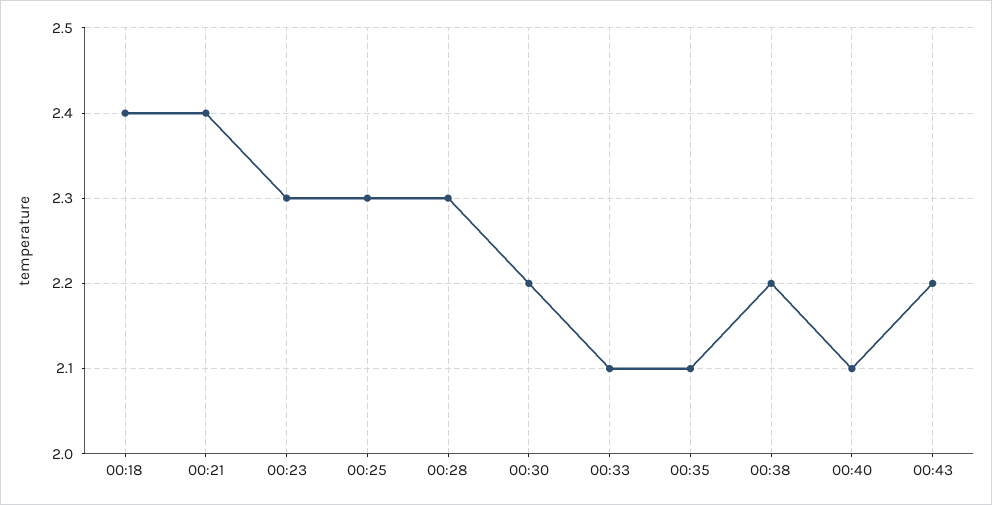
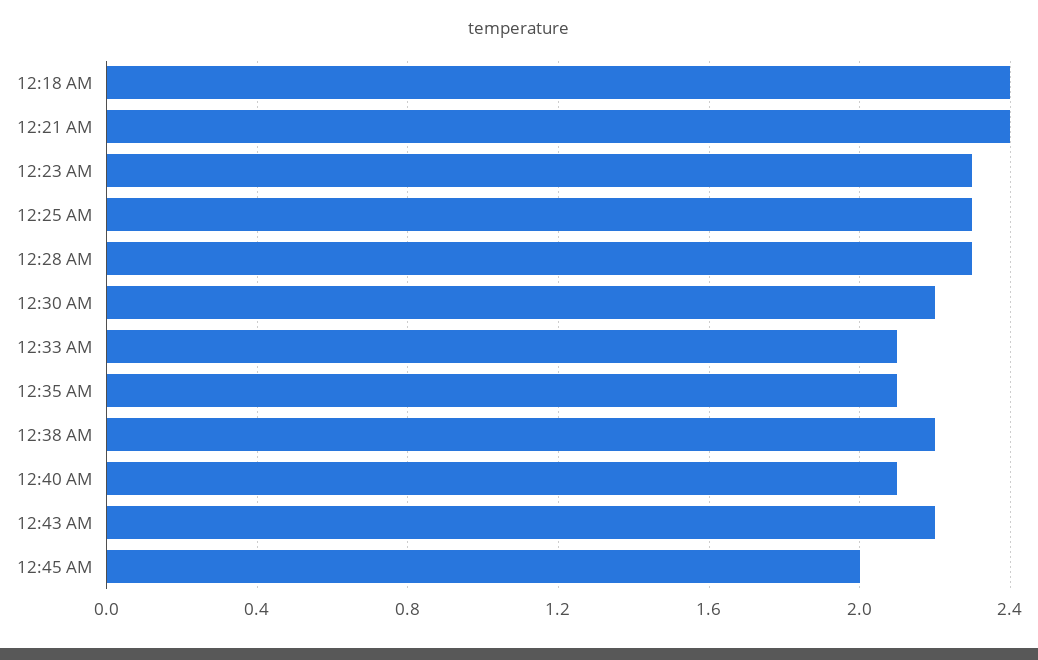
12:45 AM: none -> 2

